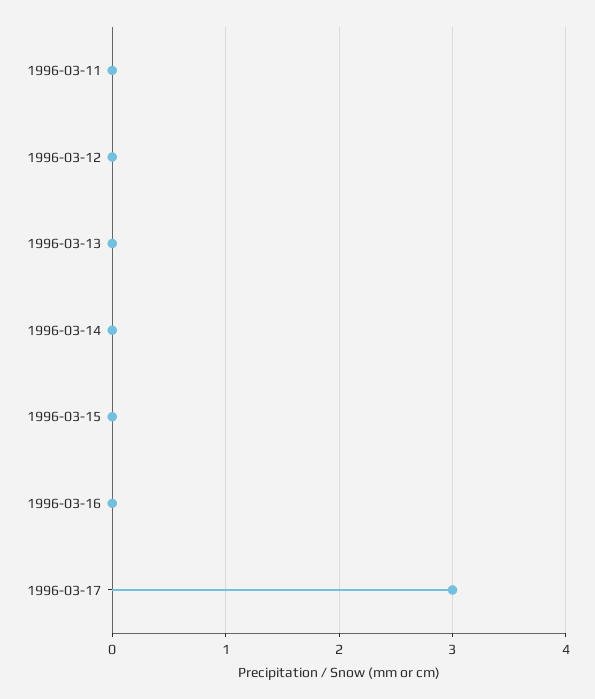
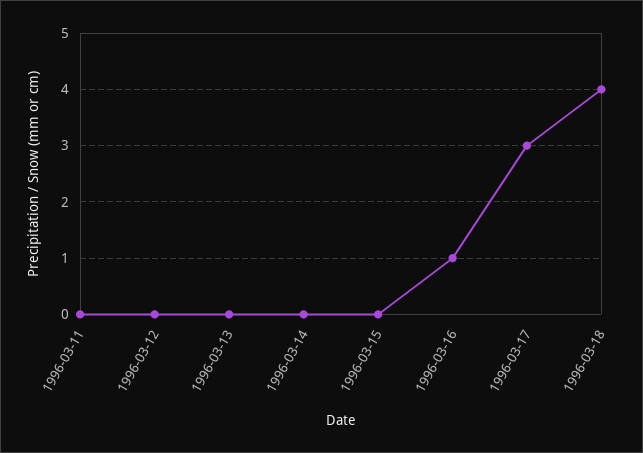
1996-03-16: 0 -> 1
1996-03-18: none -> 4

